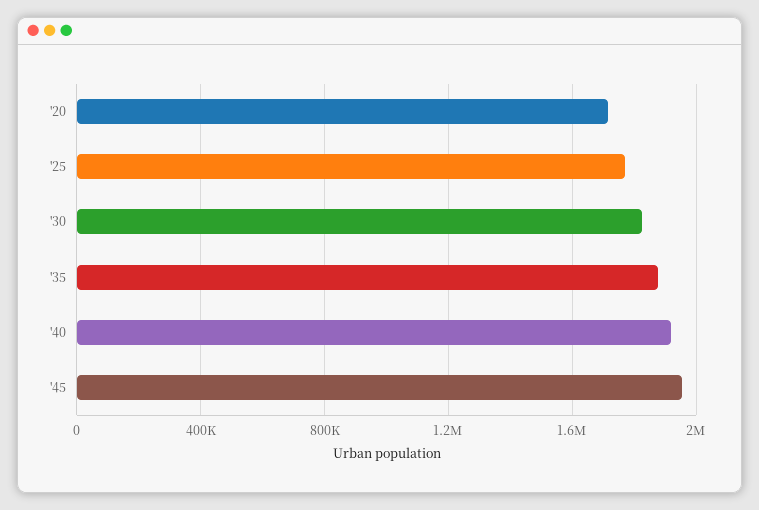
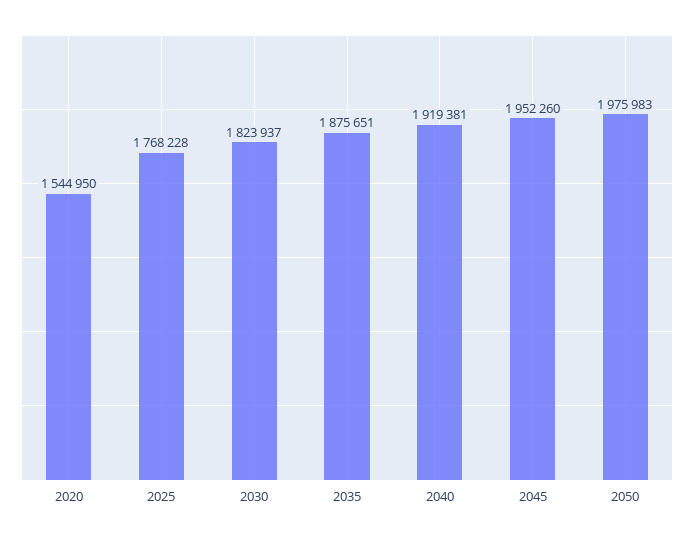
'20: 1700000 -> 1544950
2050: none -> 1975983

